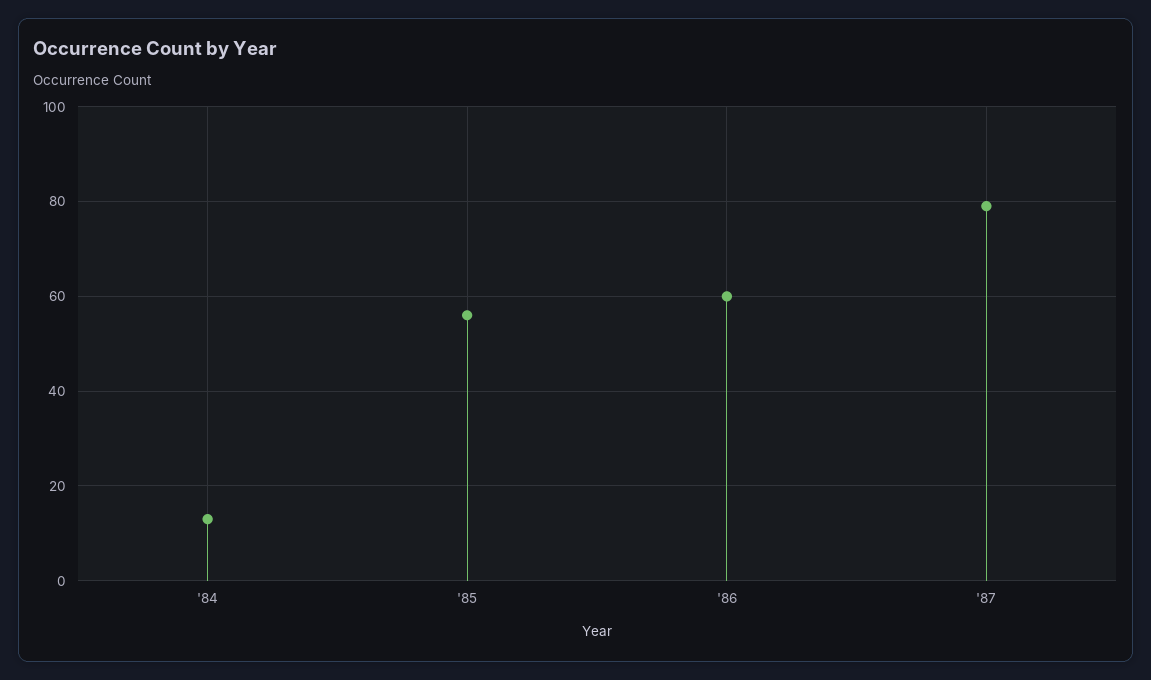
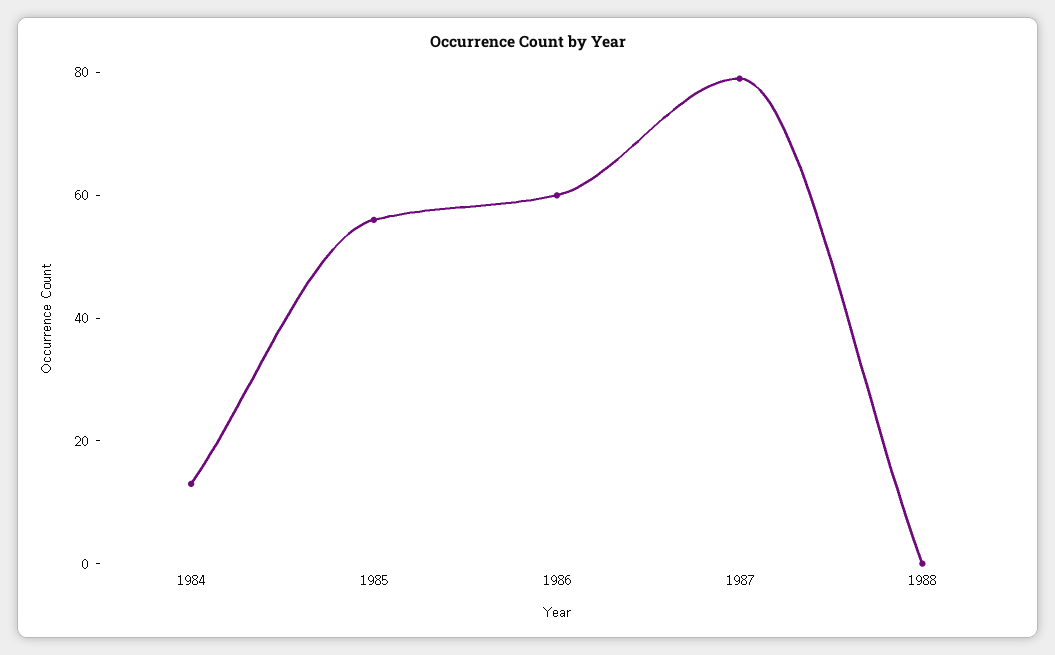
1988: none -> 0

